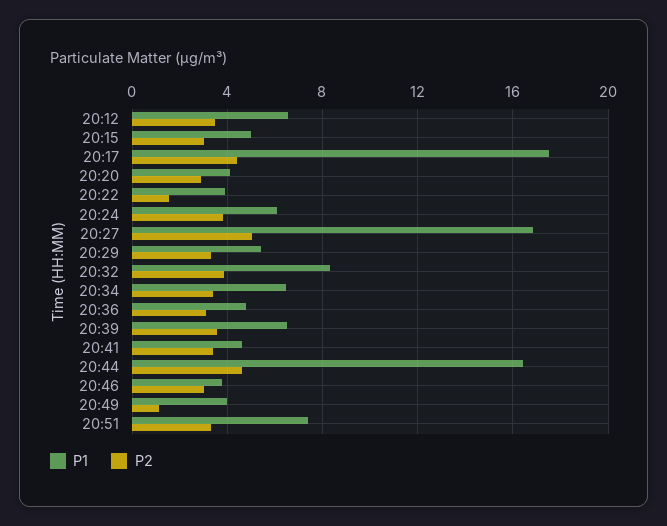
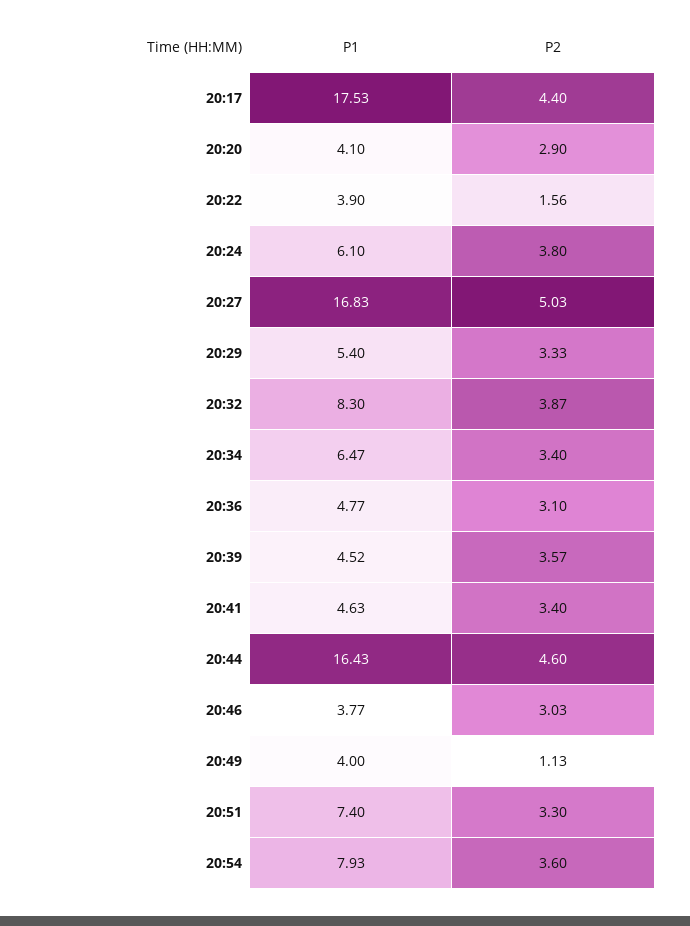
P1, 20:12: 6.5 -> none
P2, 20:12: 3.5 -> none
P1, 20:15: 5 -> none
P2, 20:15: 3 -> none
P1, 20:39: 6.5 -> 4.52
P1, 20:54: none -> 7.93
P2, 20:54: none -> 3.6

